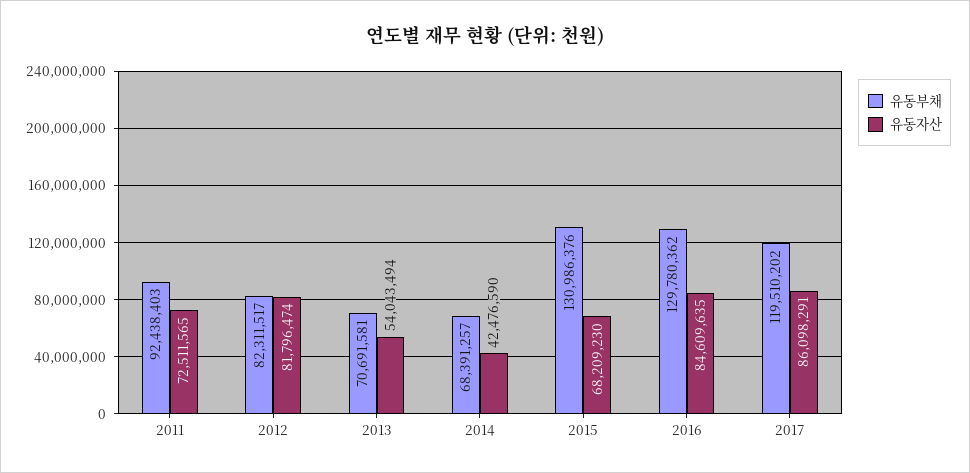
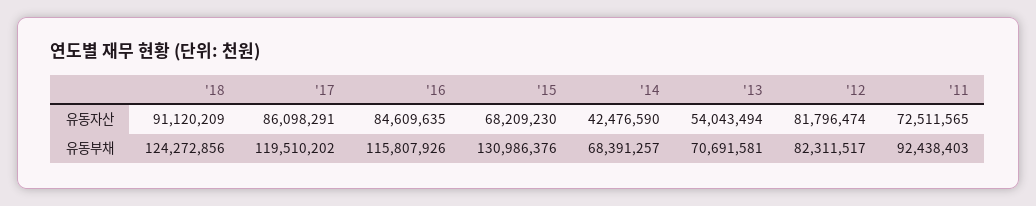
유동부채, 2016: 129780362 -> 115807926
유동자산, '18: none -> 91120209
유동부채, '18: none -> 124272856

